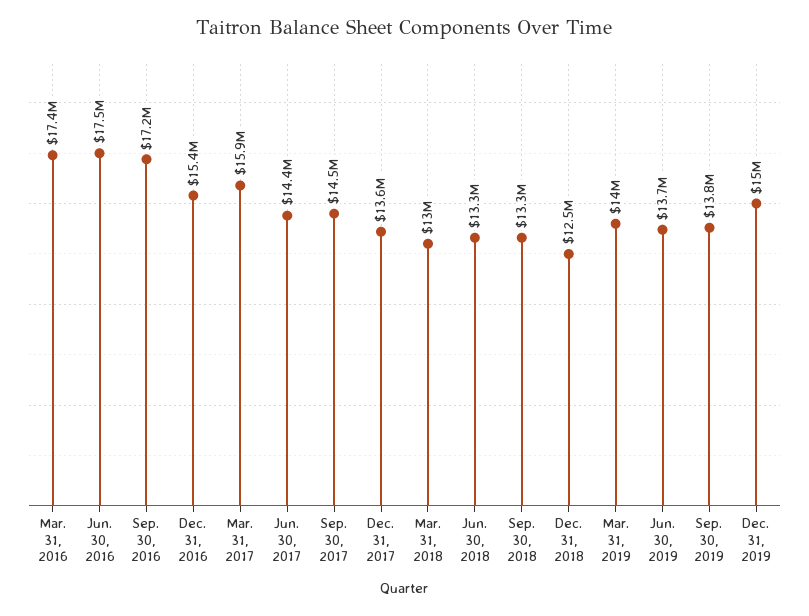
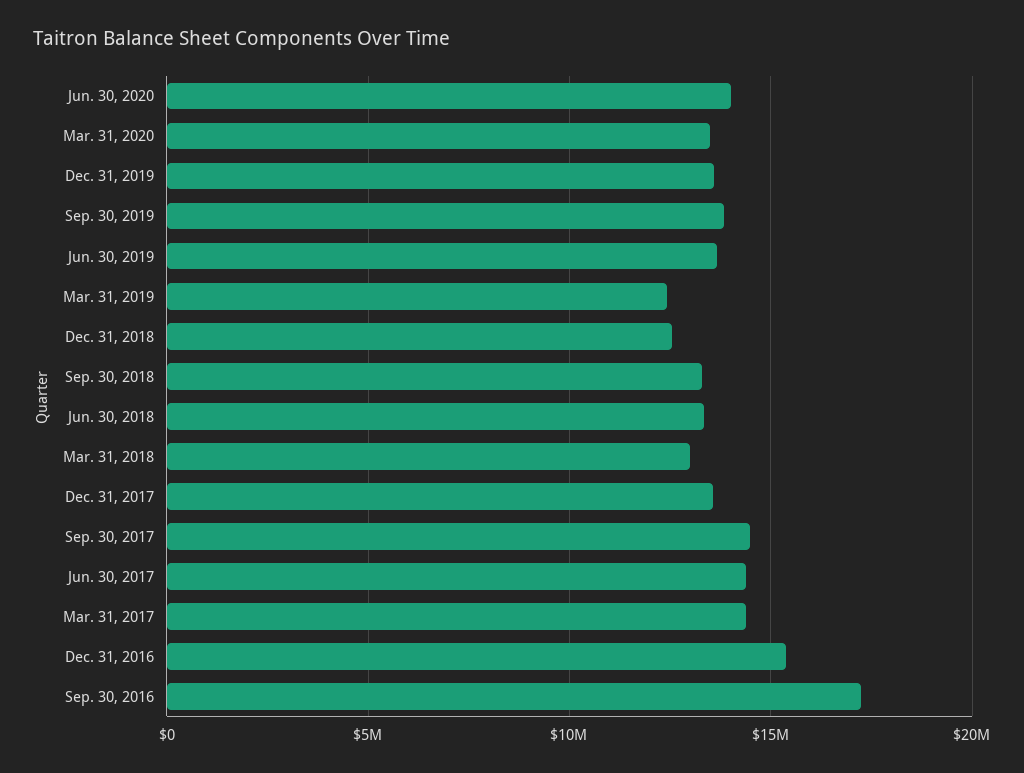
Mar. 31, 2016: 17400000 -> none
Jun. 30, 2016: 17500000 -> none
Mar. 31, 2017: 15900000 -> 14500000
Mar. 31, 2019: 14000000 -> 12500000
Dec. 31, 2019: 15000000 -> 13500000
Jun. 30, 2020: none -> 14000000
Mar. 31, 2020: none -> 13500000

